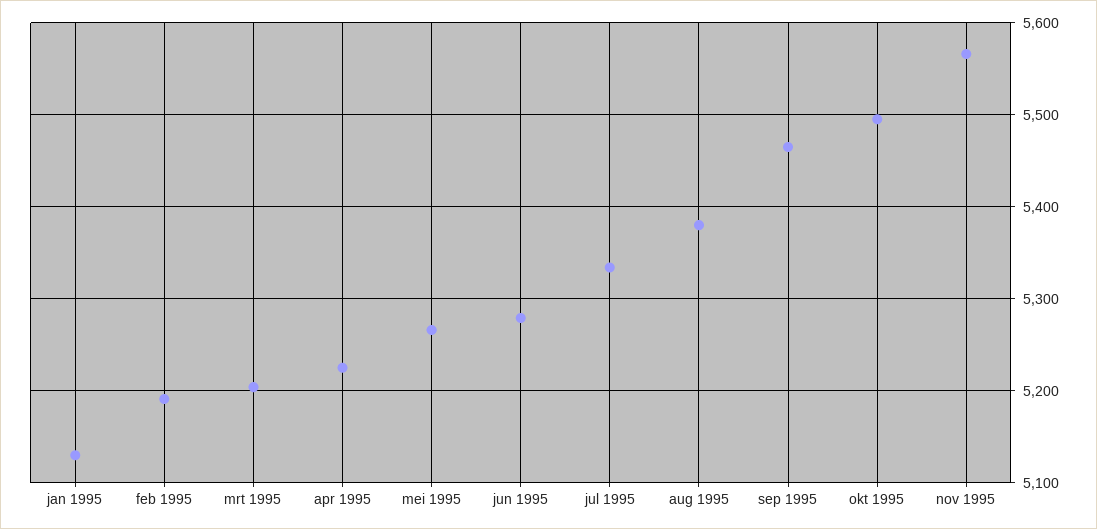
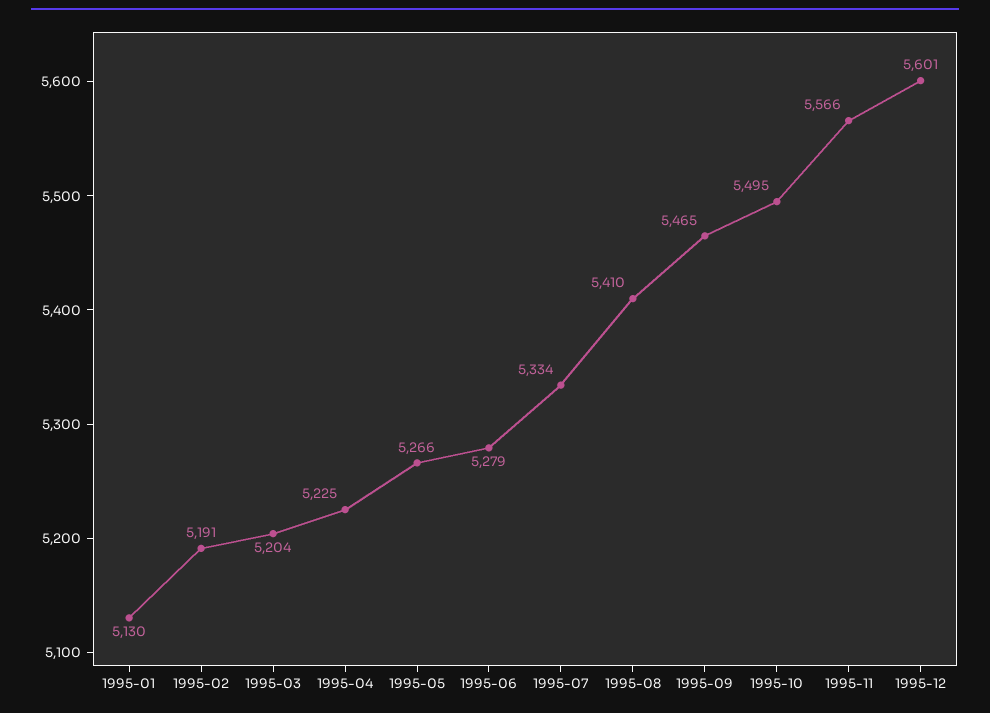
aug 1995: 5380 -> 5410
1995-12: none -> 5601

